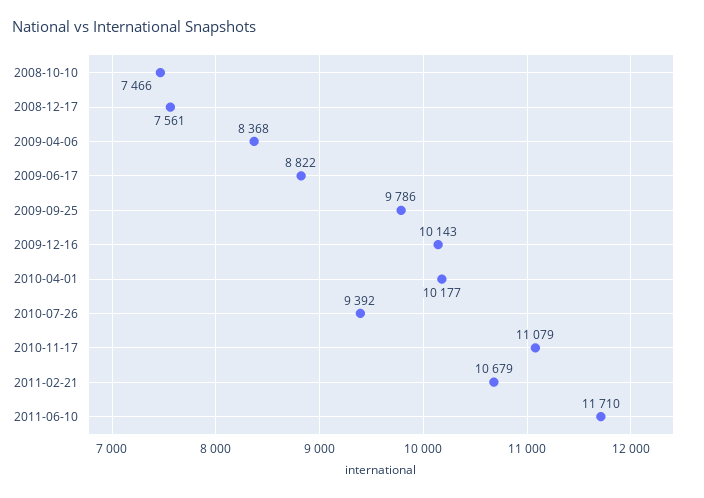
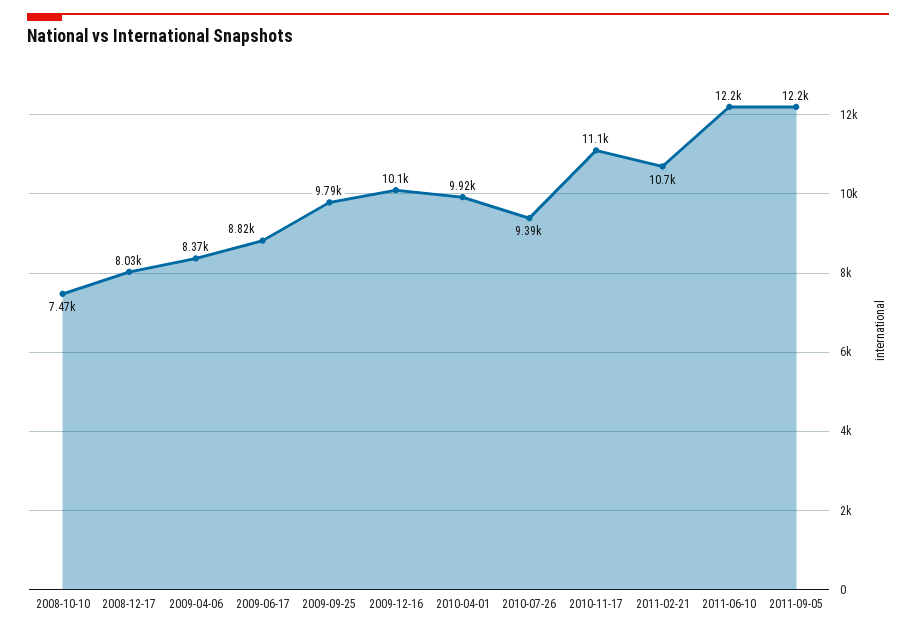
2008-12-17: 7561 -> 8030
2010-04-01: 10177 -> 9920
2011-06-10: 11710 -> 12200
2011-09-05: none -> 12200

